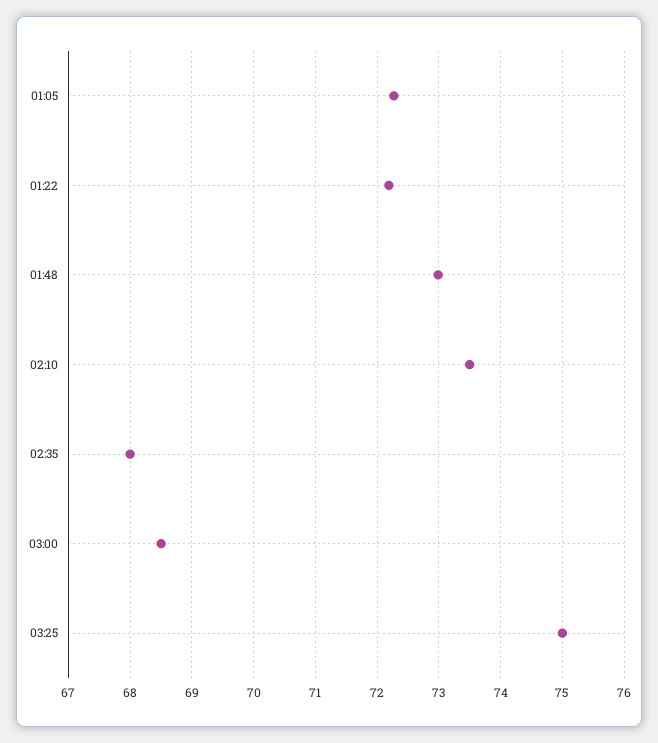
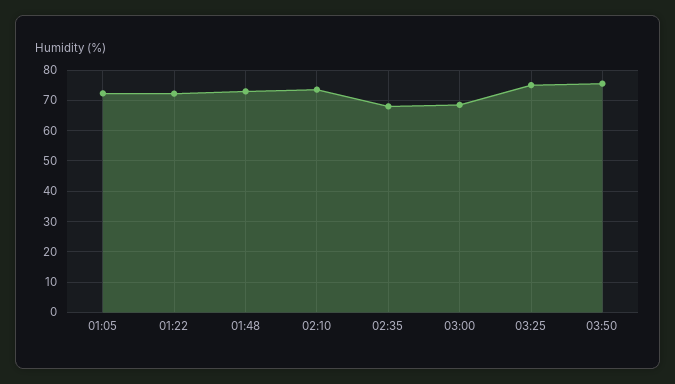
03:50: none -> 76

